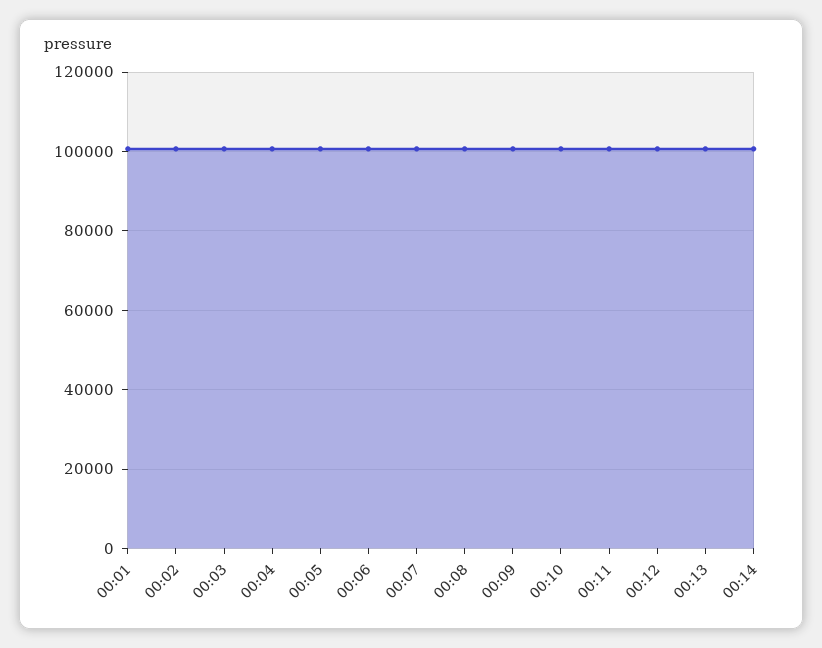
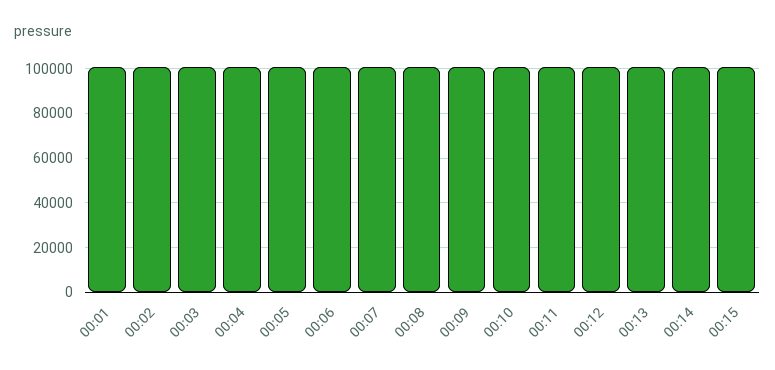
00:15: none -> 100000

